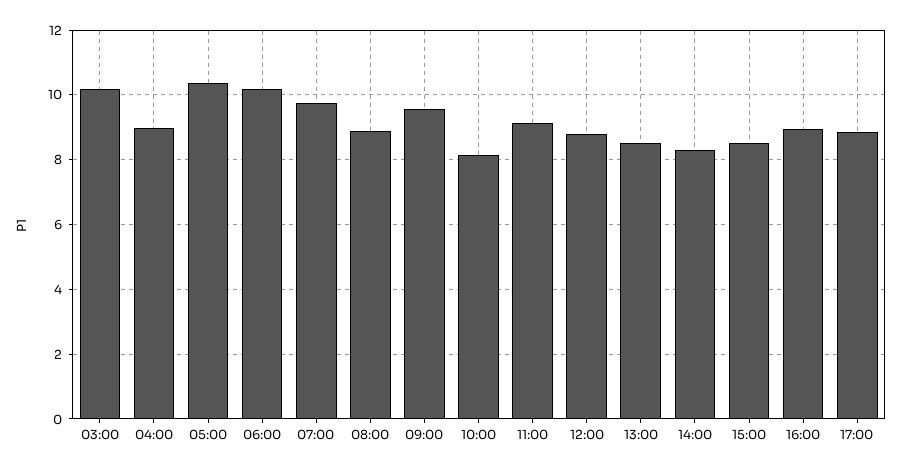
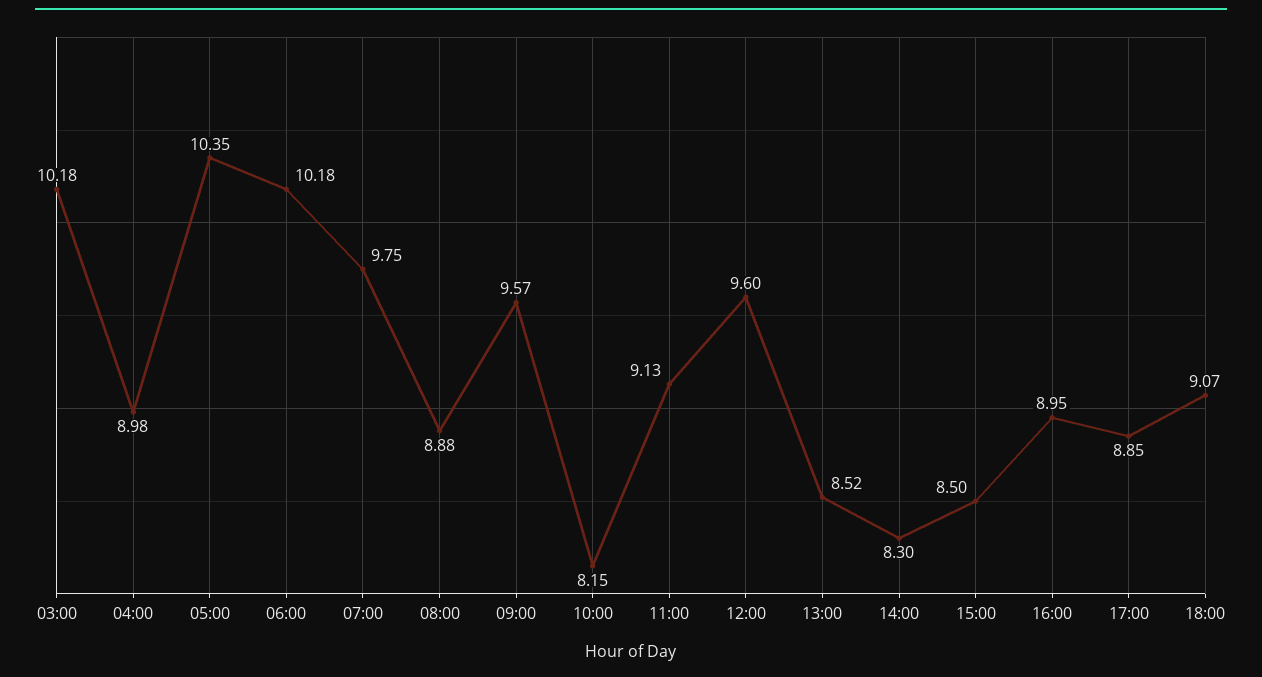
12:00: 8.8 -> 9.6
18:00: none -> 9.07

